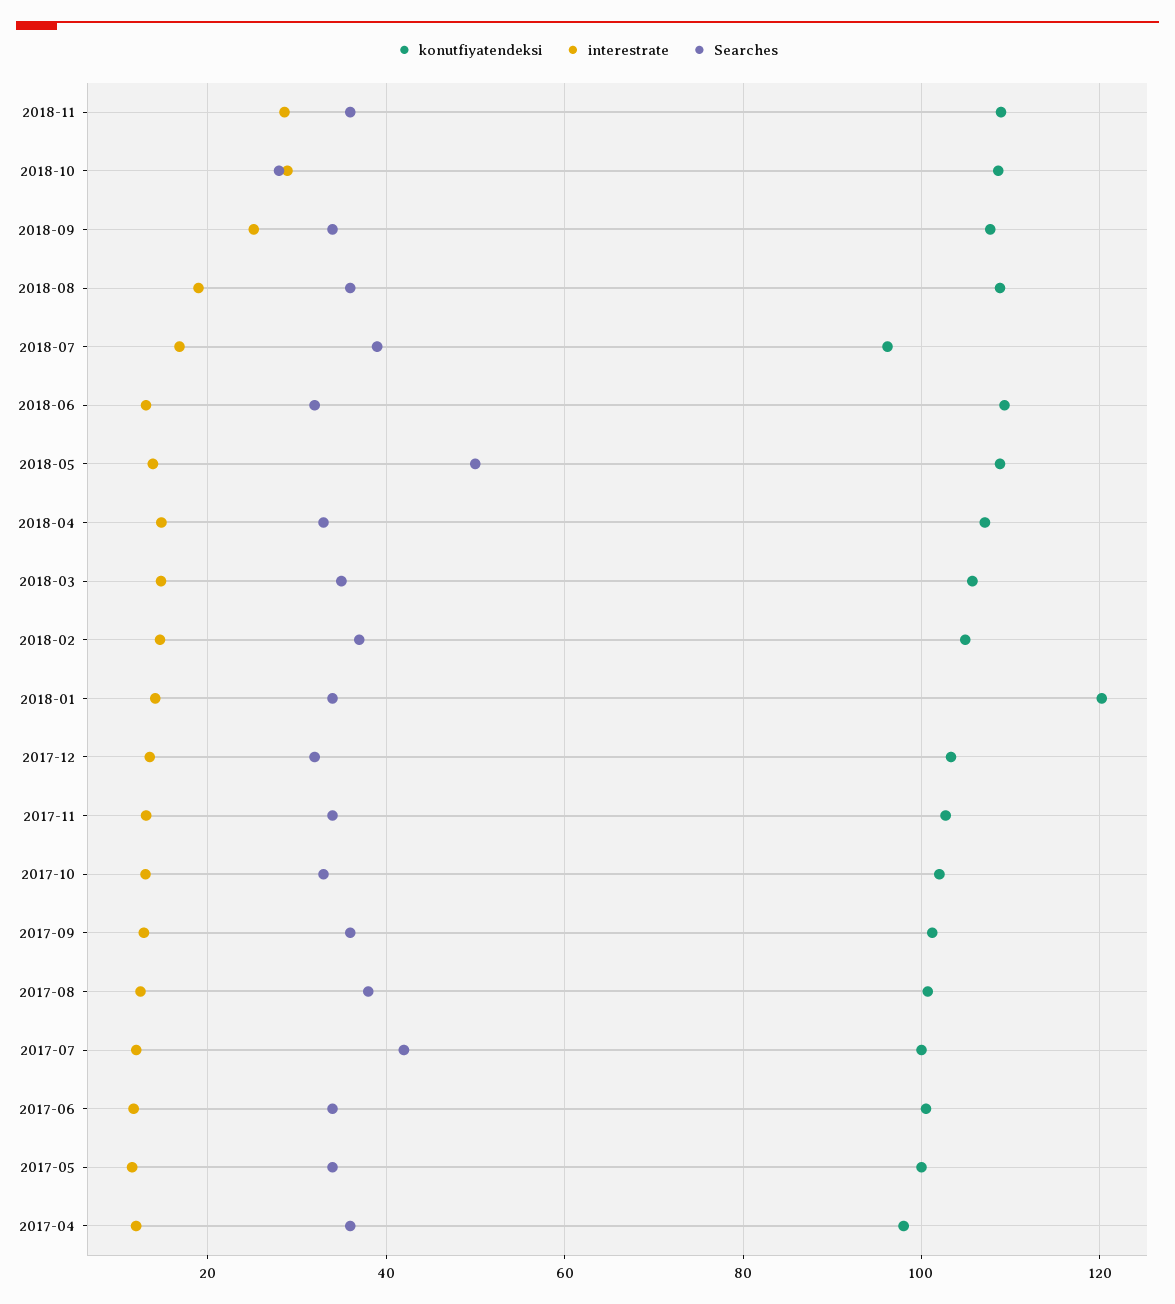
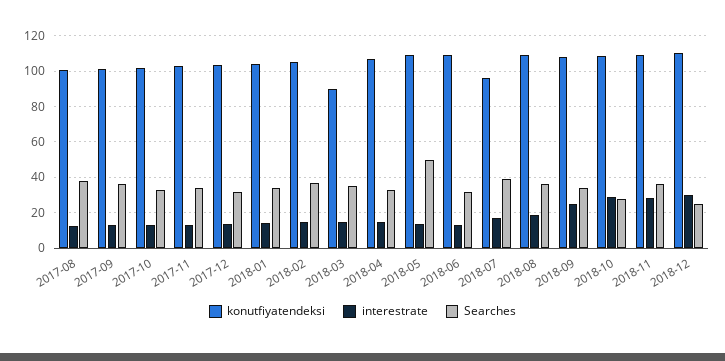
konutfiyatendeksi, 2018-03: 106 -> 90
konutfiyatendeksi, 2018-01: 120 -> 105
konutfiyatendeksi, 2017-07: 100 -> none
interestrate, 2017-07: 12 -> none
Searches, 2017-07: 42 -> none
konutfiyatendeksi, 2017-06: 100 -> none
interestrate, 2017-06: 12 -> none
Searches, 2017-06: 34 -> none
konutfiyatendeksi, 2017-05: 100 -> none
interestrate, 2017-05: 12 -> none
Searches, 2017-05: 34 -> none
konutfiyatendeksi, 2017-04: 98 -> none
interestrate, 2017-04: 12 -> none
Searches, 2017-04: 36 -> none
konutfiyatendeksi, 2018-12: none -> 110
interestrate, 2018-12: none -> 30
Searches, 2018-12: none -> 25

